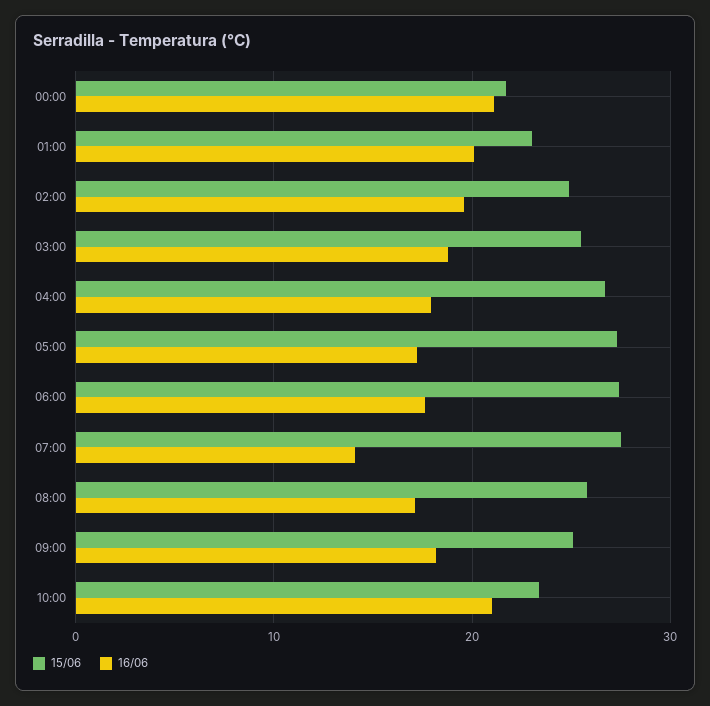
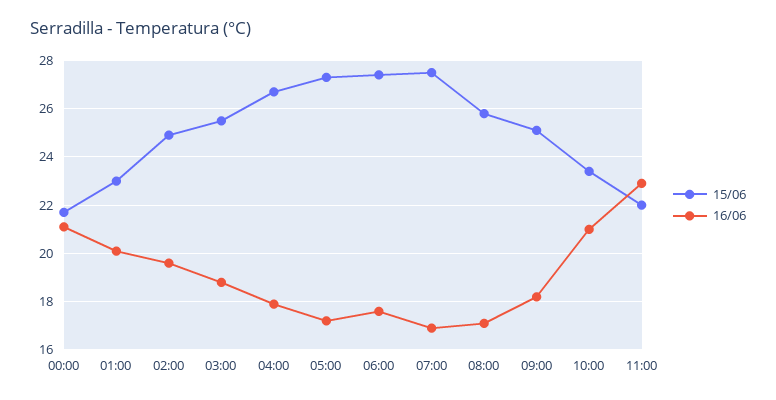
16/06, 07:00: 14 -> 17
15/06, 11:00: none -> 22
16/06, 11:00: none -> 23

